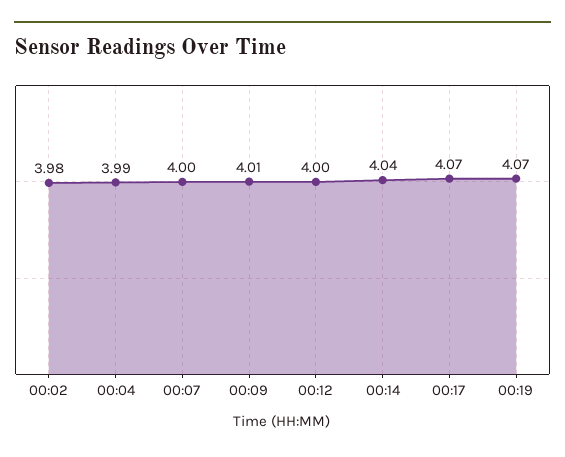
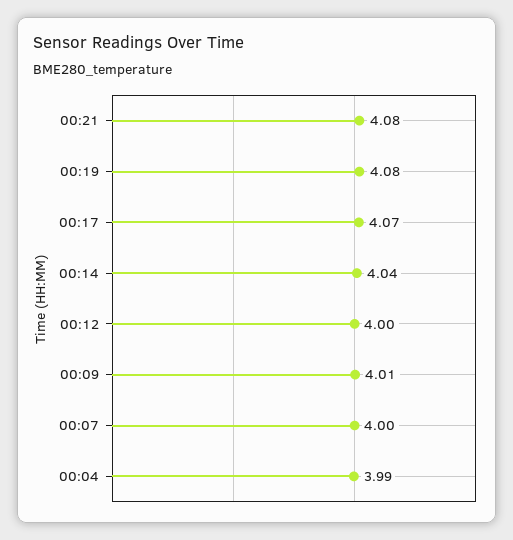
00:02: 3.98 -> none
00:19: 4.07 -> 4.08
00:21: none -> 4.08

